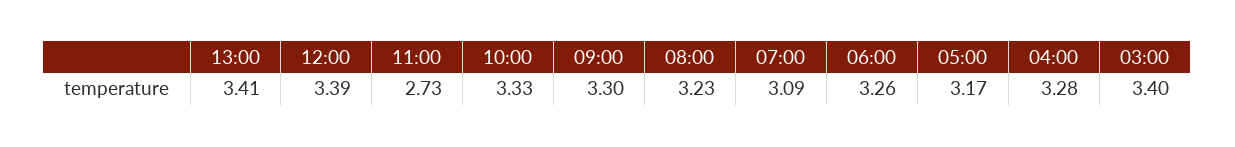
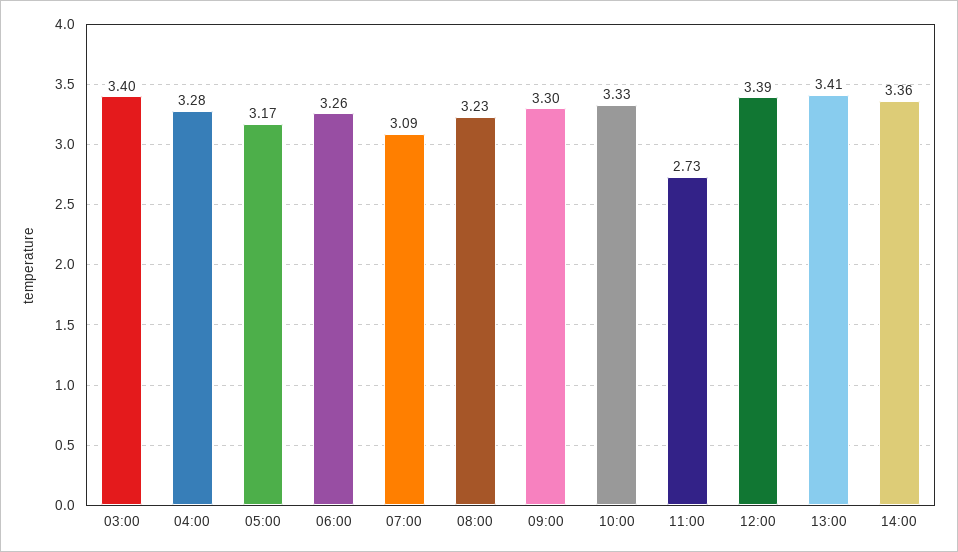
14:00: none -> 3.36

